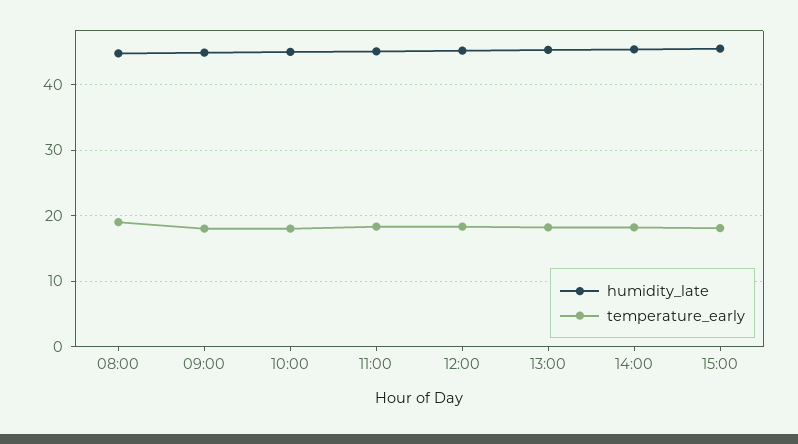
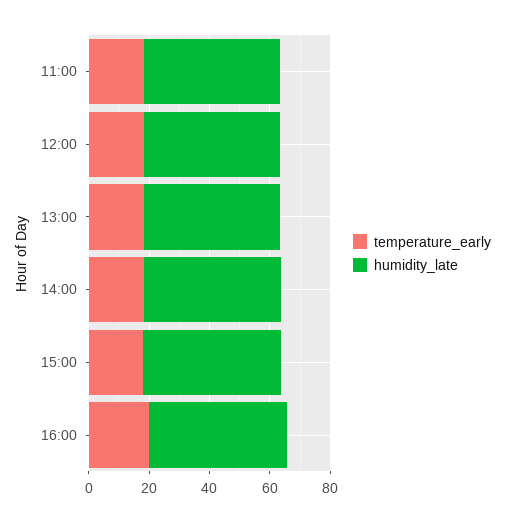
humidity_late, 08:00: 45 -> none
temperature_early, 08:00: 19 -> none
humidity_late, 09:00: 45 -> none
temperature_early, 09:00: 18 -> none
humidity_late, 10:00: 45 -> none
temperature_early, 10:00: 18 -> none
temperature_early, 16:00: none -> 20
humidity_late, 16:00: none -> 45

